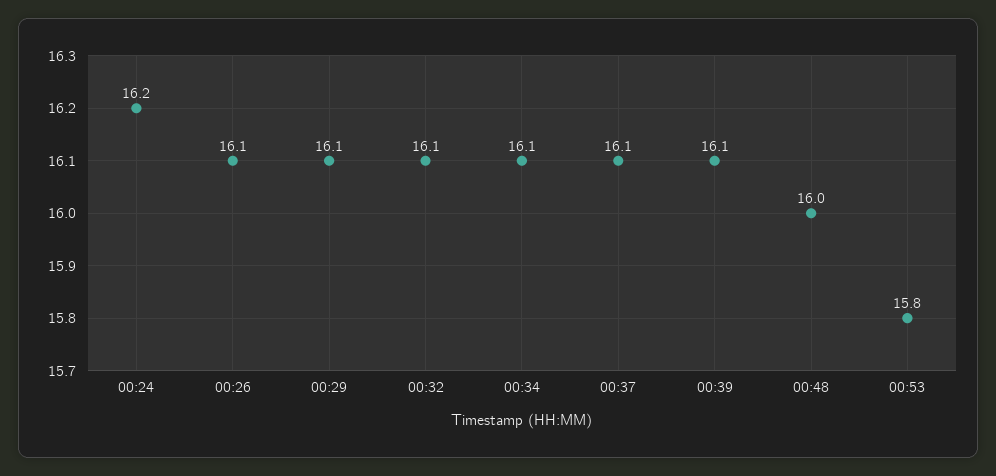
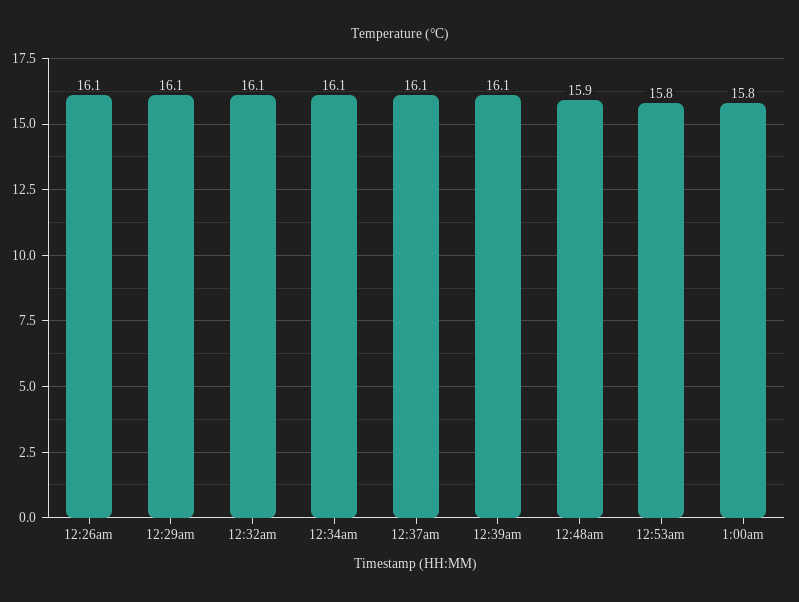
00:24: 16.2 -> none
00:48: 16 -> 15.9
1:00am: none -> 15.8

